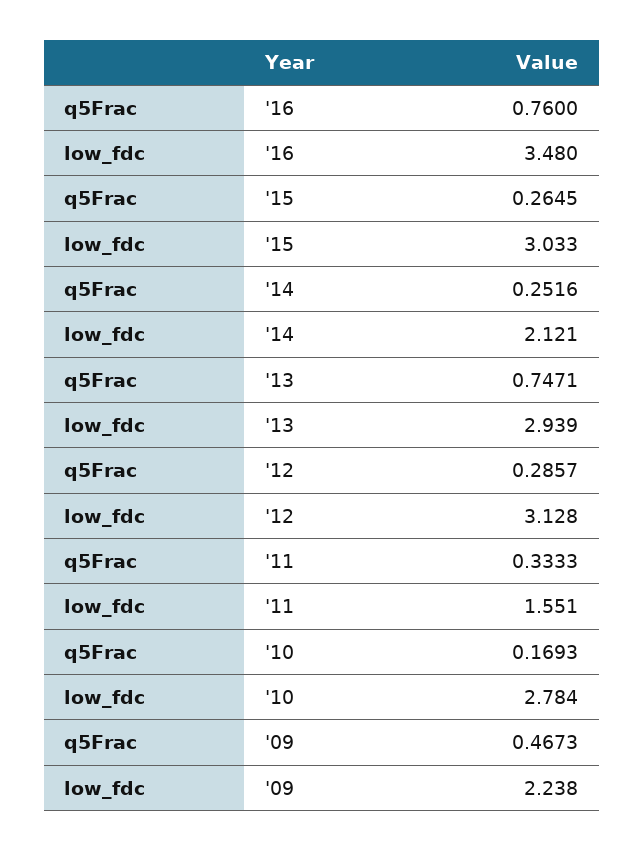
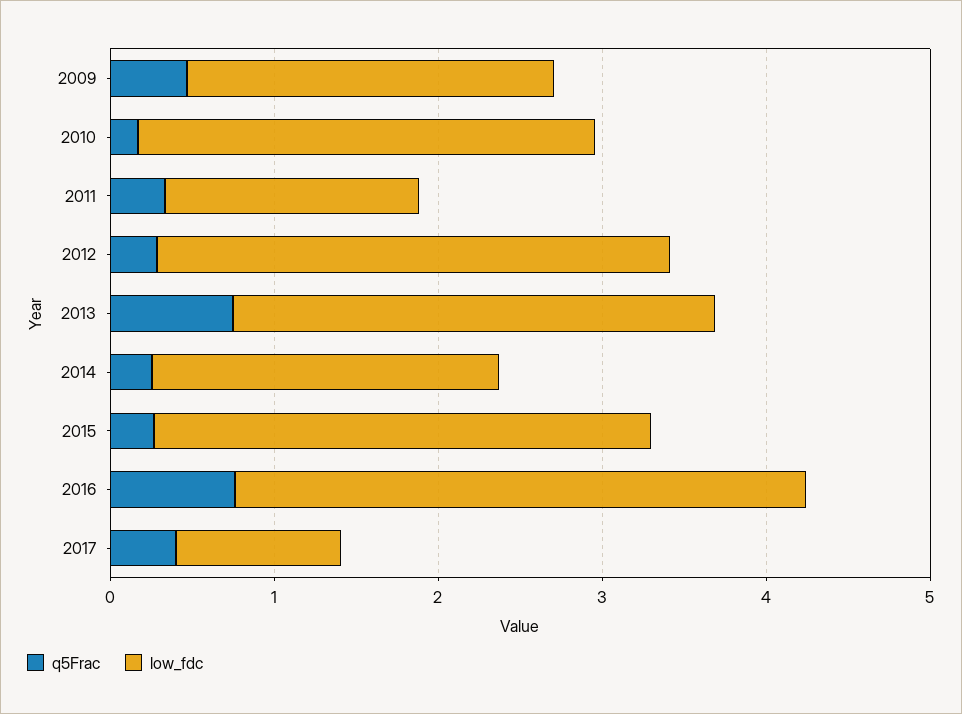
q5Frac, 2017: none -> 0.4
low_fdc, 2017: none -> 1

